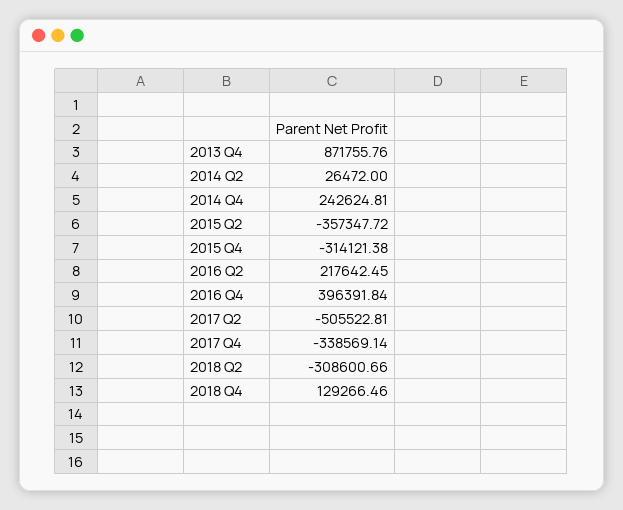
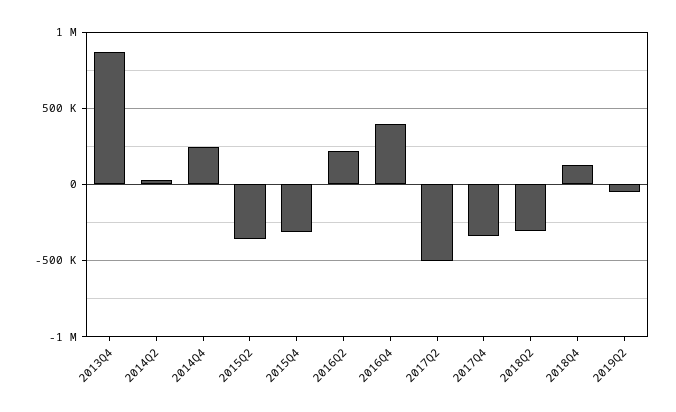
2019Q2: none -> -50000

